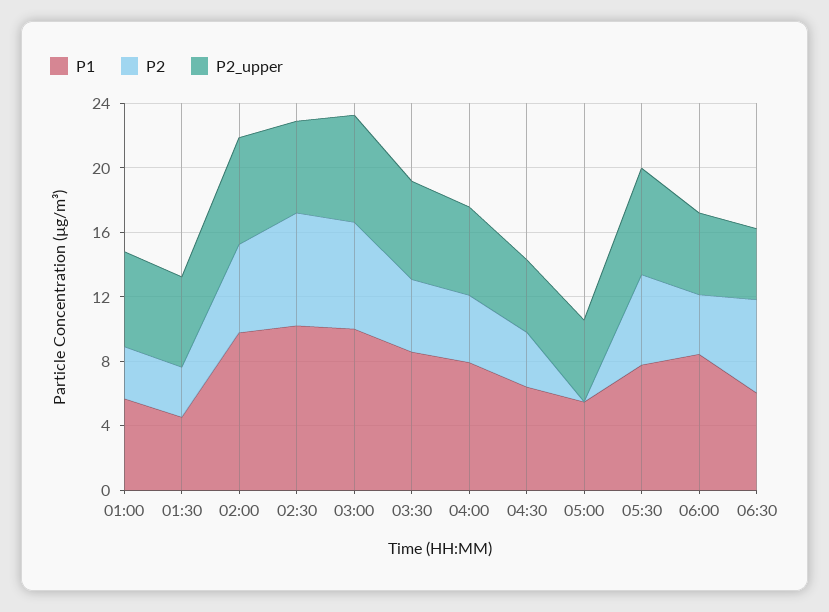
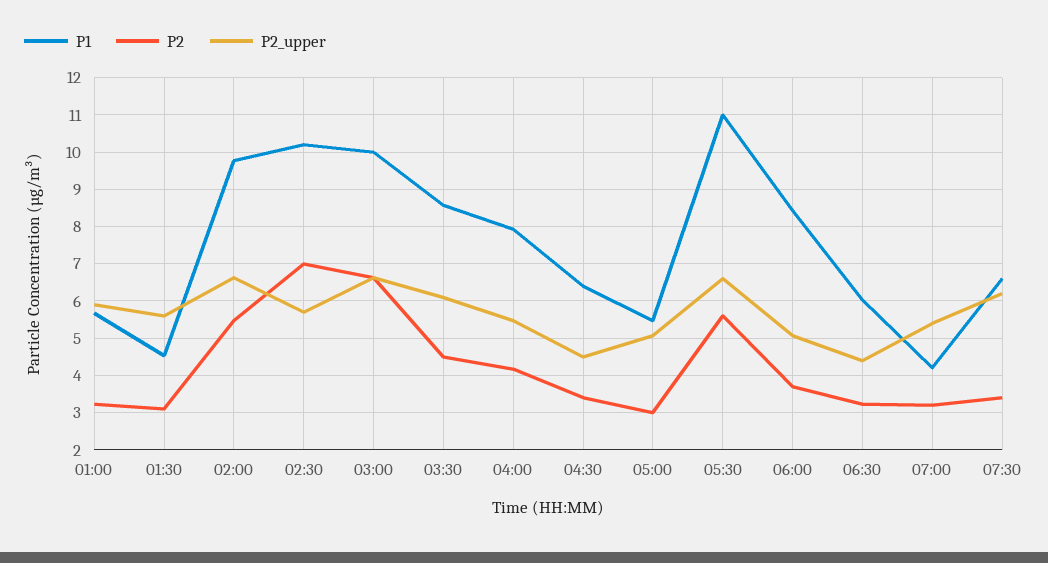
P2, 05:00: 0 -> 3
P1, 05:30: 8 -> 11
P2, 06:30: 6 -> 3.2
P1, 07:00: none -> 4.2
P2, 07:00: none -> 3.2
P2_upper, 07:00: none -> 5.4
P1, 07:30: none -> 6.6
P2, 07:30: none -> 3.4
P2_upper, 07:30: none -> 6.2

